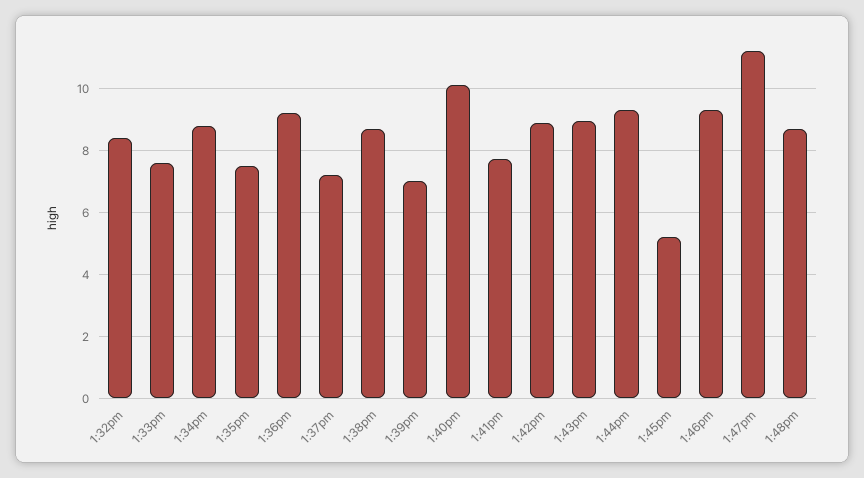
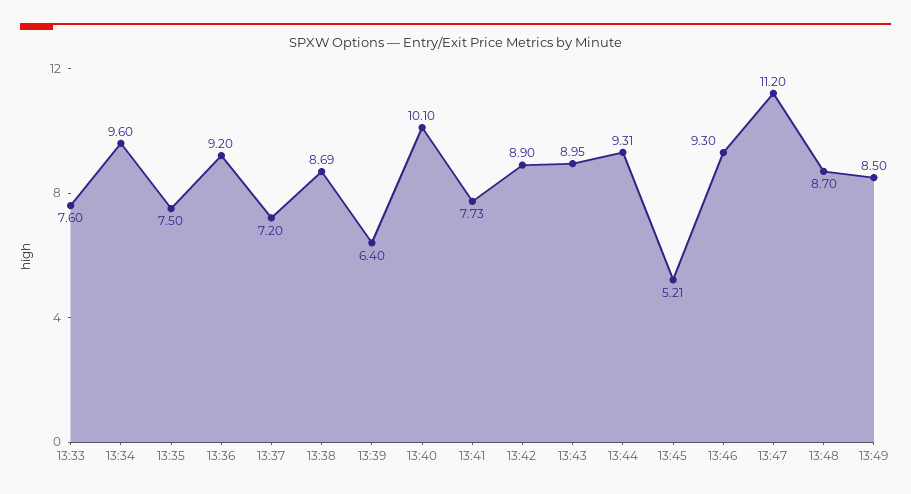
1:32pm: 8.4 -> none
1:34pm: 8.8 -> 9.6
1:39pm: 7 -> 6.4
13:49: none -> 8.5

